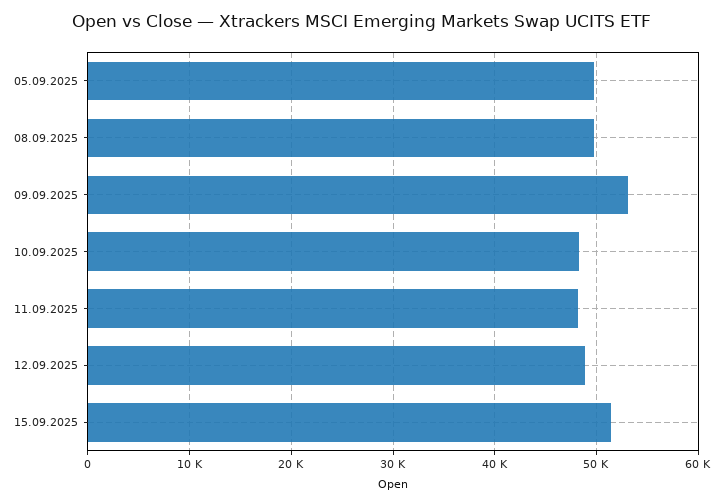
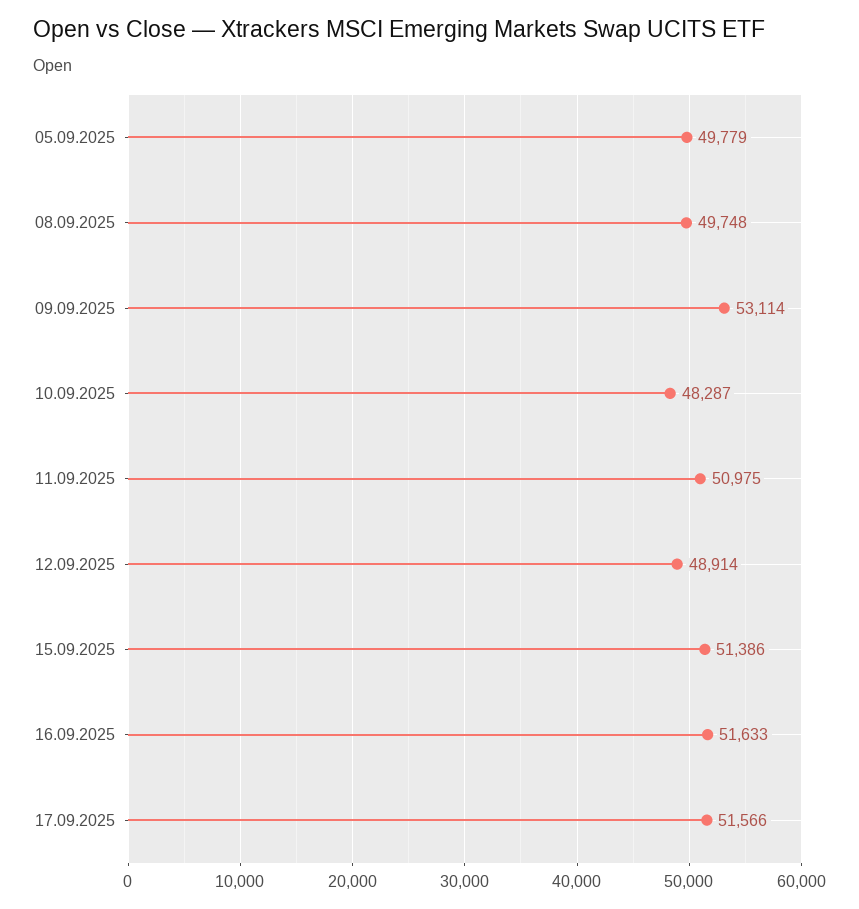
11.09.2025: 48000 -> 50975
16.09.2025: none -> 51633
17.09.2025: none -> 51566

